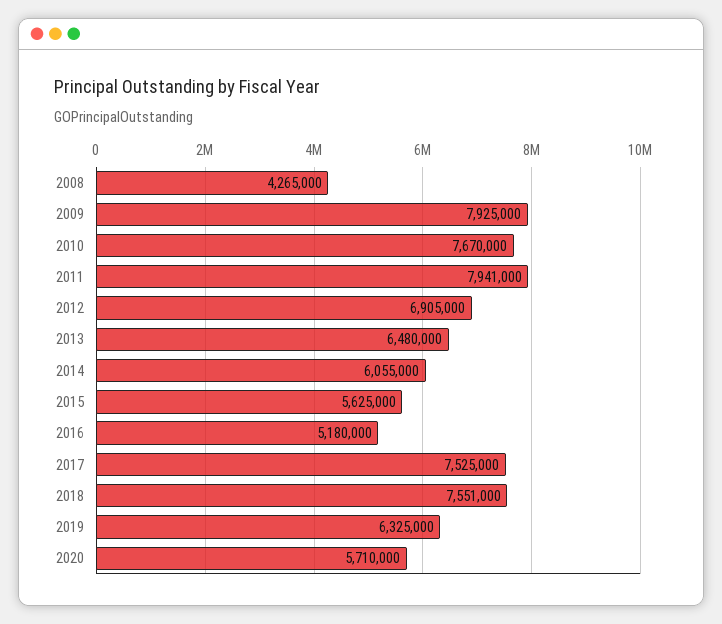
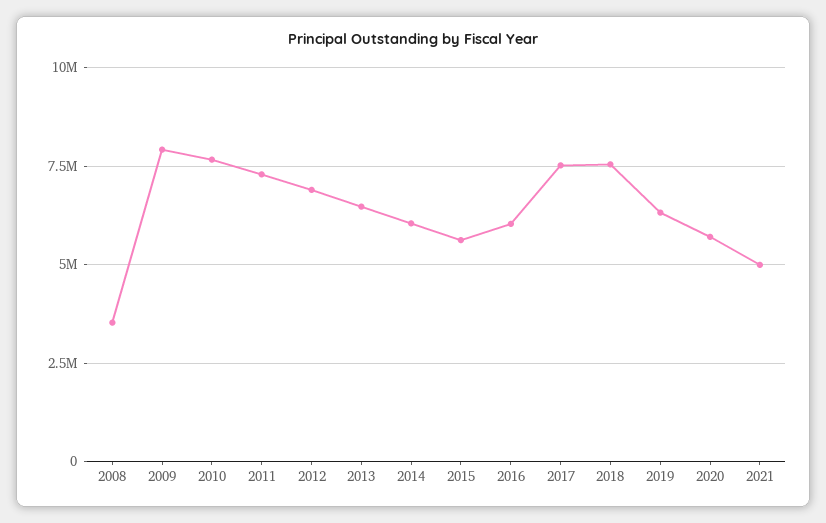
2008: 4265000 -> 3500000
2011: 7941000 -> 7250000
2016: 5180000 -> 6000000
2021: none -> 5000000

